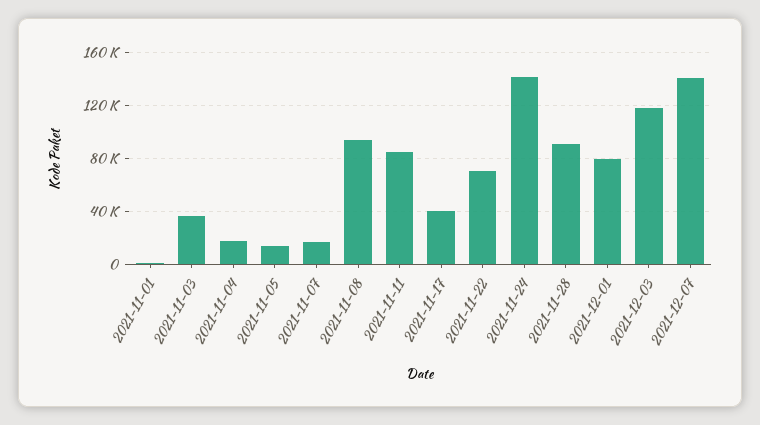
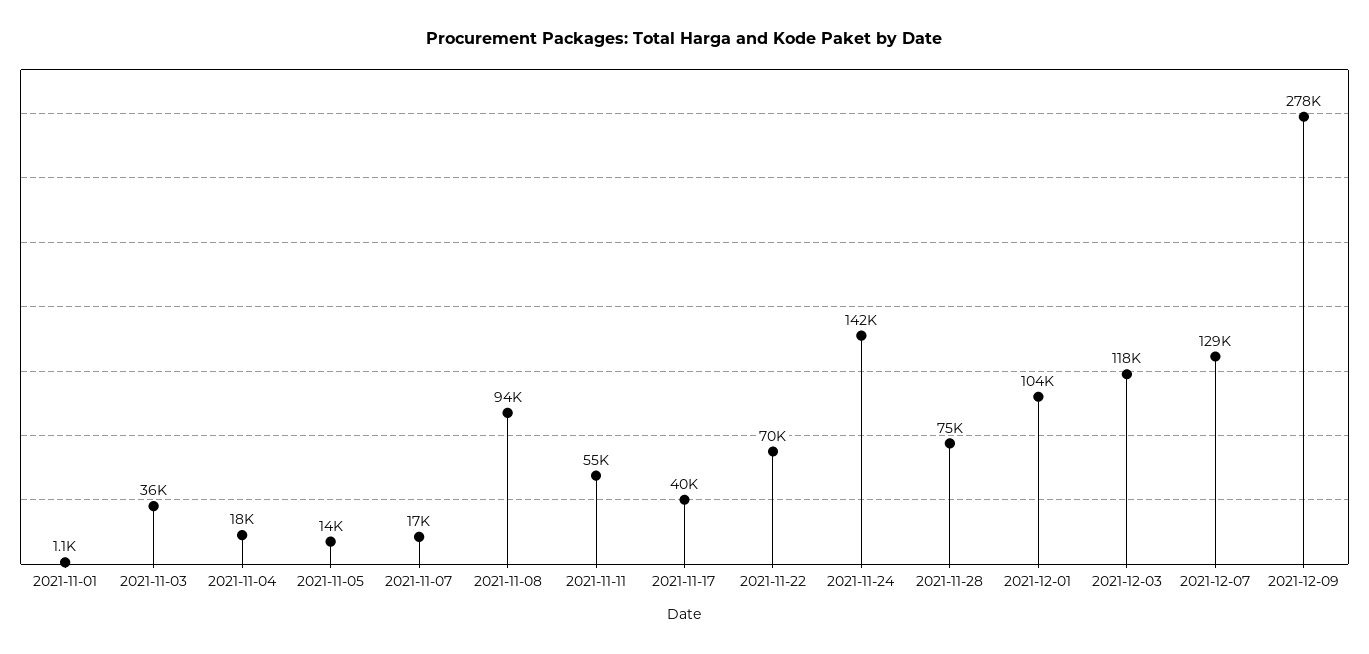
2021-11-11: 85000 -> 55000
2021-11-28: 90000 -> 75000
2021-12-01: 80000 -> 104000
2021-12-07: 140000 -> 129000
2021-12-09: none -> 278000

